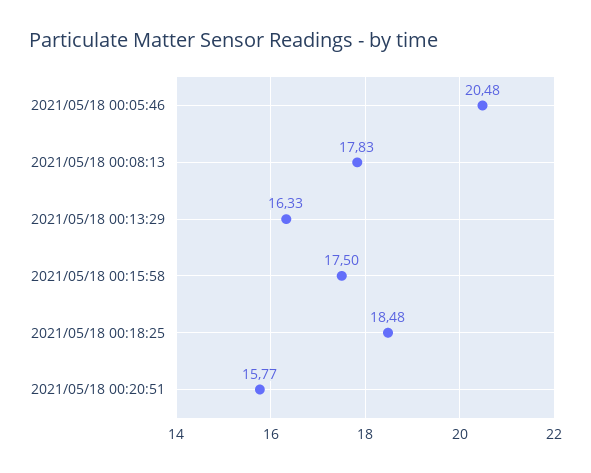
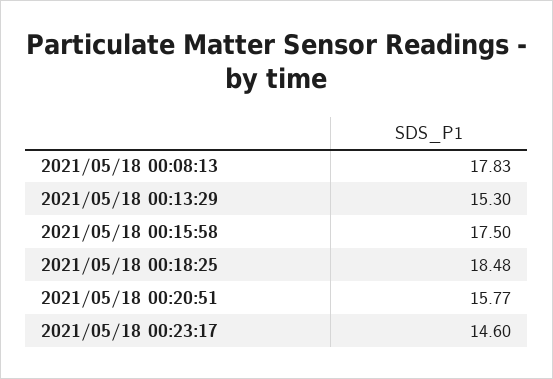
2021/05/18 00:05:46: 20.48 -> none
2021/05/18 00:13:29: 16.33 -> 15.3
2021/05/18 00:23:17: none -> 14.6

